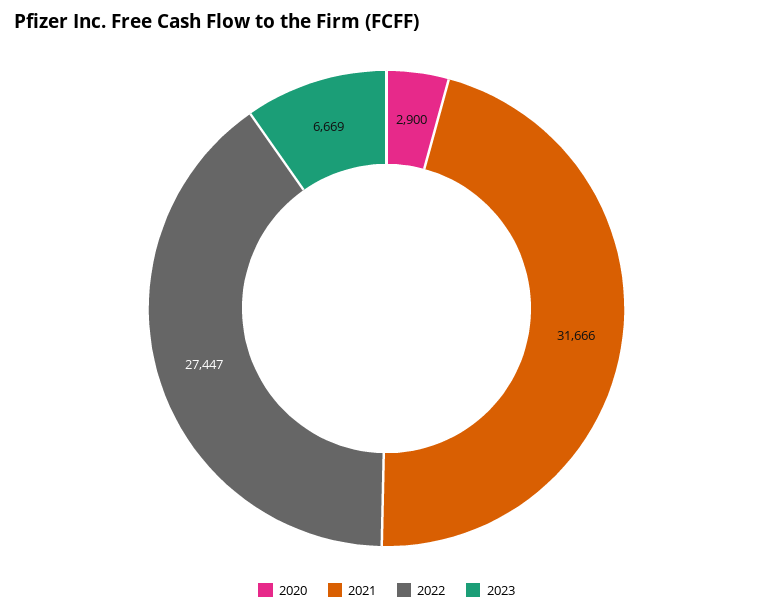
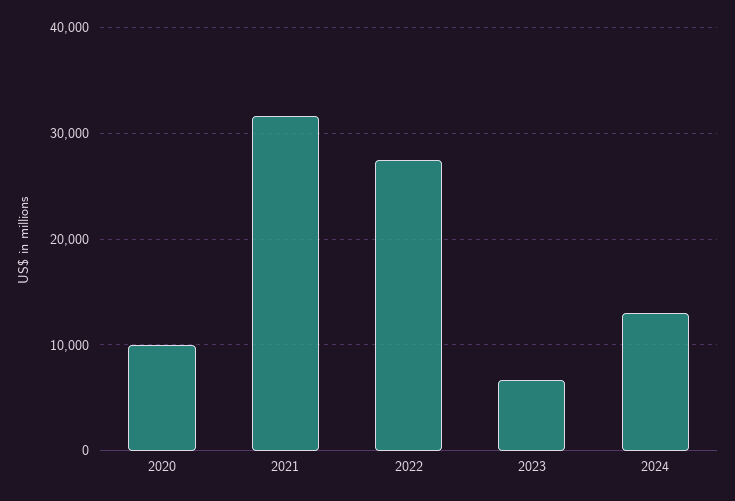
2020: 2900 -> 10000
2024: none -> 13000

